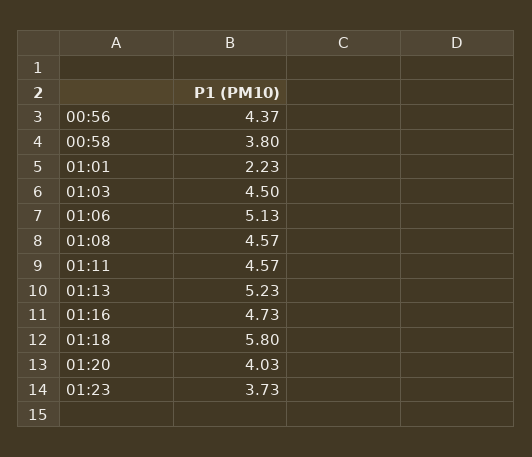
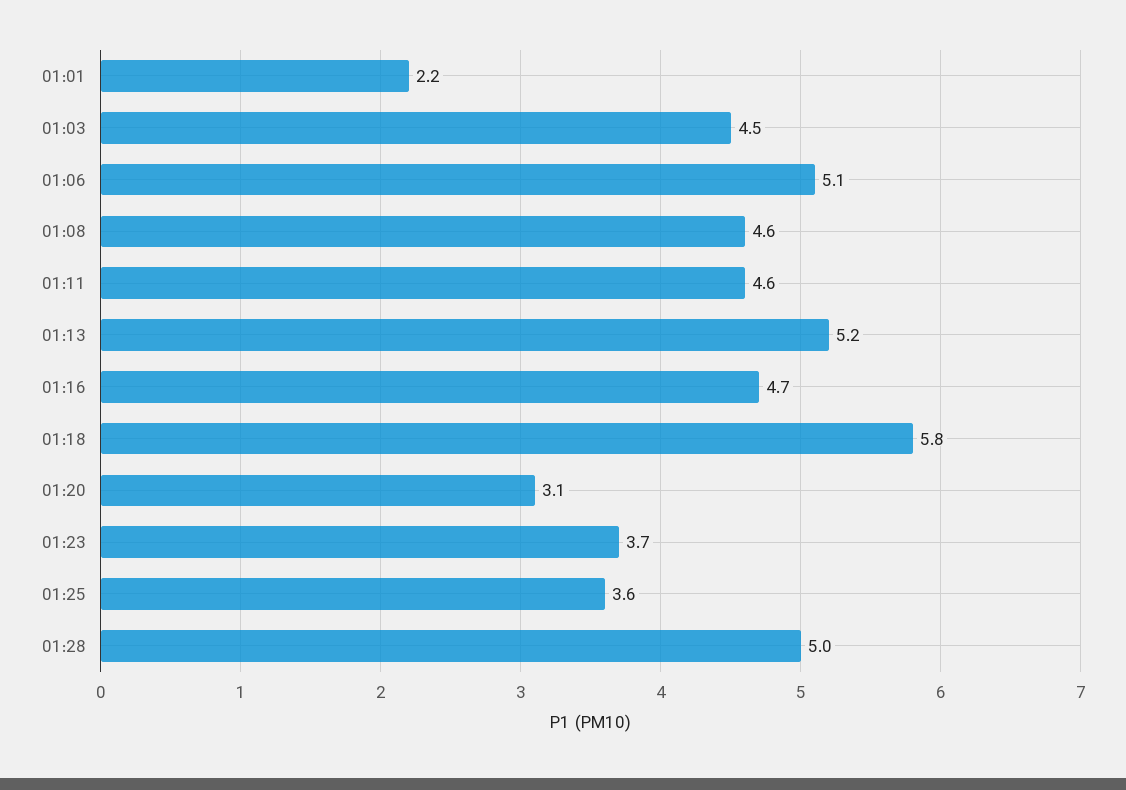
00:56: 4.37 -> none
00:58: 3.8 -> none
01:20: 4.03 -> 3.1
01:25: none -> 3.6
01:28: none -> 5

